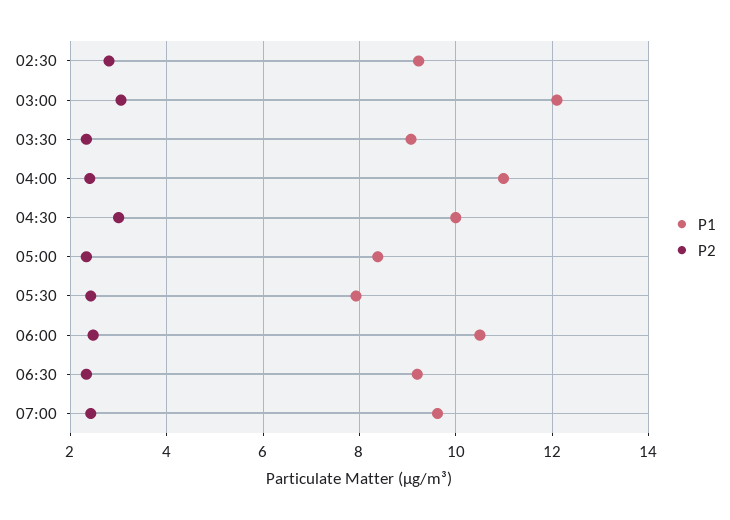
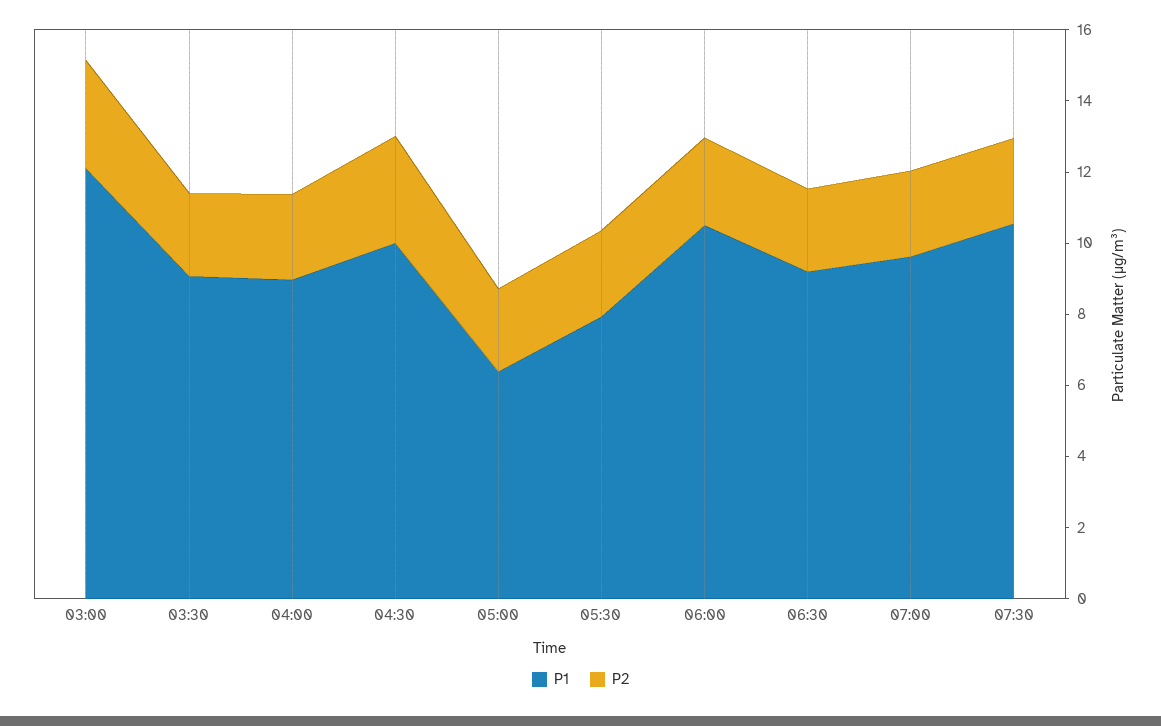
P1, 02:30: 9.2 -> none
P2, 02:30: 2.8 -> none
P1, 04:00: 11 -> 9
P1, 05:00: 8.4 -> 6.5
P1, 07:30: none -> 10.5
P2, 07:30: none -> 2.5

